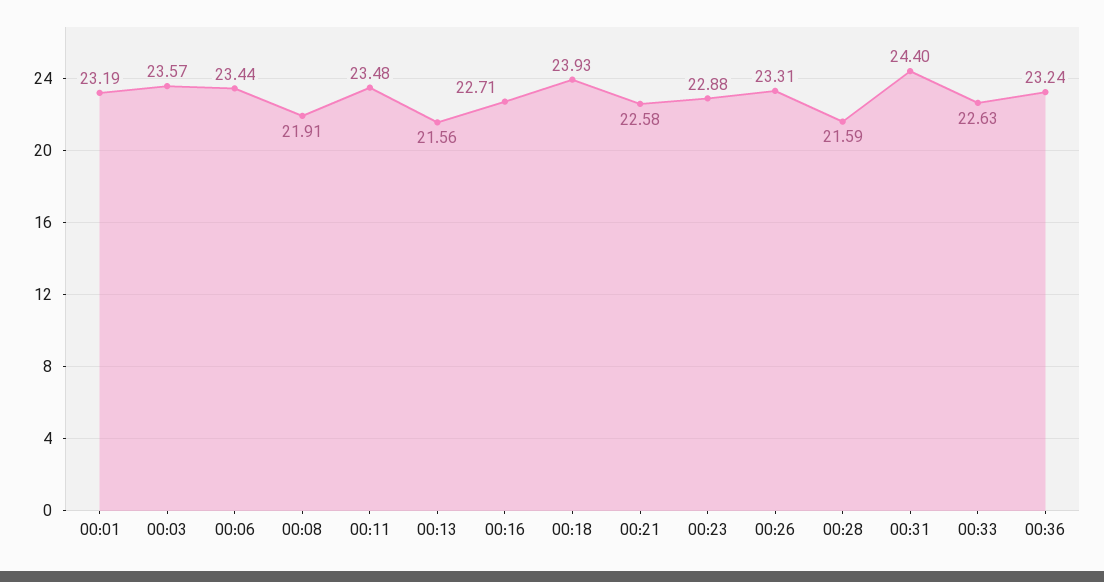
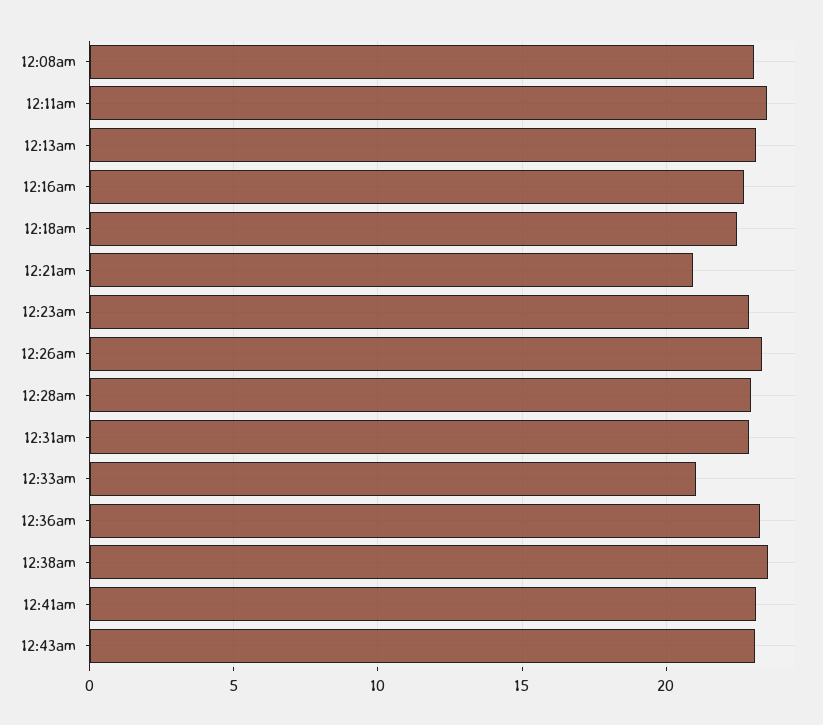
00:01: 23.19 -> none
00:03: 23.57 -> none
00:06: 23.44 -> none
00:08: 21.91 -> 23
00:13: 21.56 -> 23
00:18: 23.93 -> 22.5
00:21: 22.58 -> 21
00:28: 21.59 -> 23
00:31: 24.4 -> 23
00:33: 22.63 -> 21
12:38am: none -> 23.5
12:41am: none -> 23
12:43am: none -> 23

